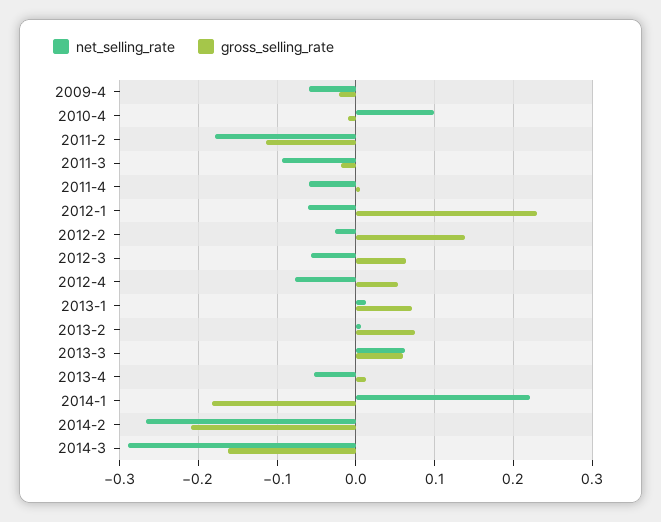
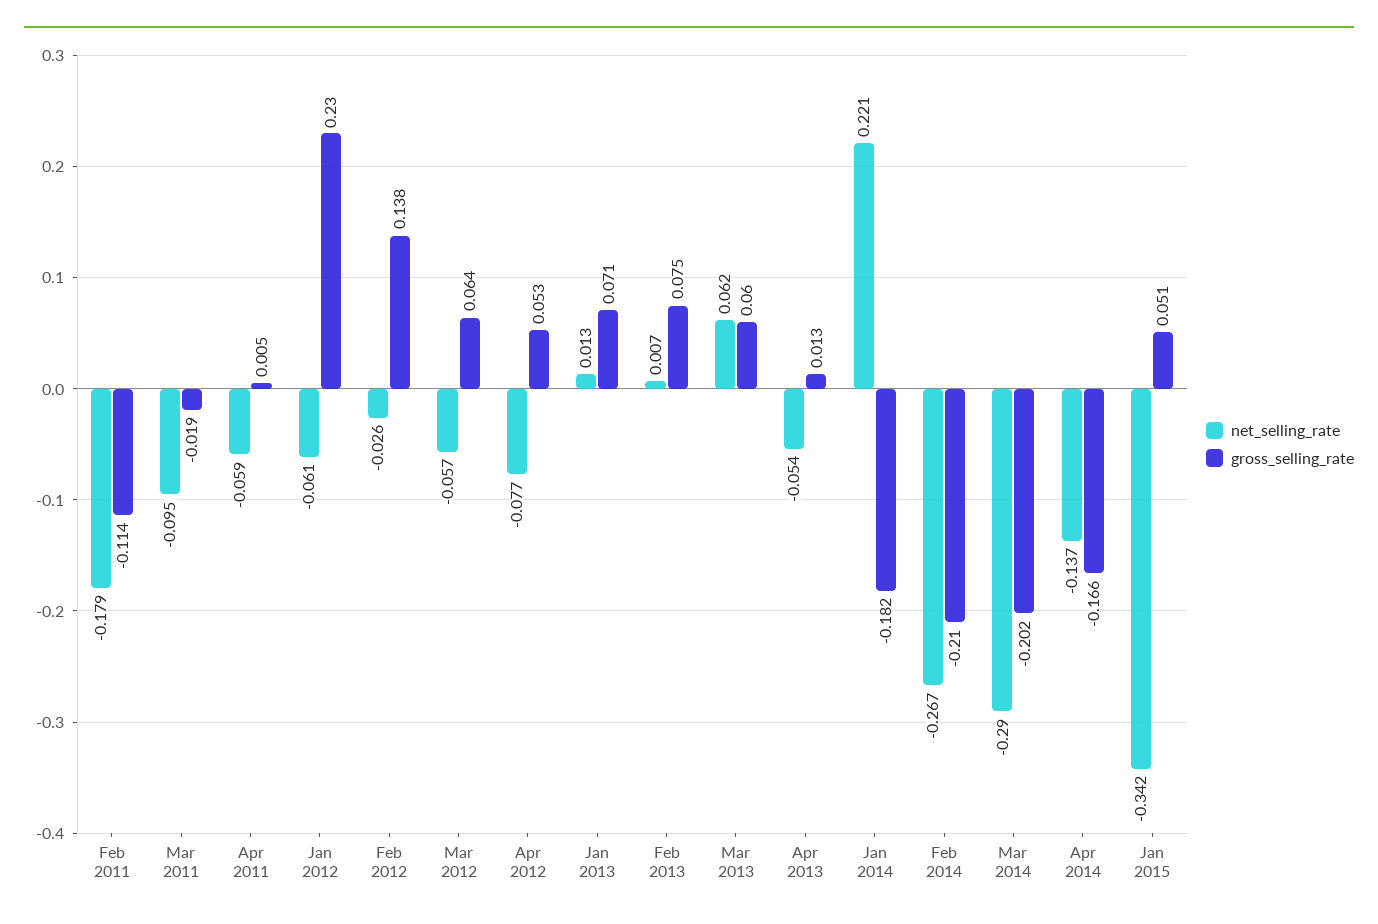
net_selling_rate, 2009-4: -0.06 -> none
gross_selling_rate, 2009-4: -0.02 -> none
net_selling_rate, 2010-4: 0.1 -> none
gross_selling_rate, 2010-4: -0.01 -> none
gross_selling_rate, 2014-3: -0.16 -> -0.202
net_selling_rate, Apr 2014: none -> -0.137
gross_selling_rate, Apr 2014: none -> -0.166
net_selling_rate, Jan 2015: none -> -0.342
gross_selling_rate, Jan 2015: none -> 0.051

